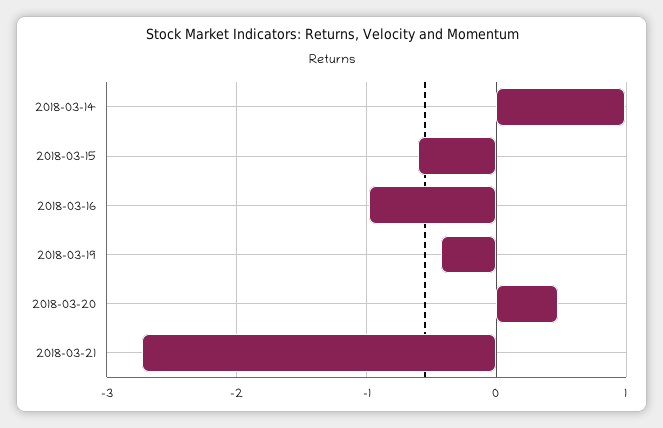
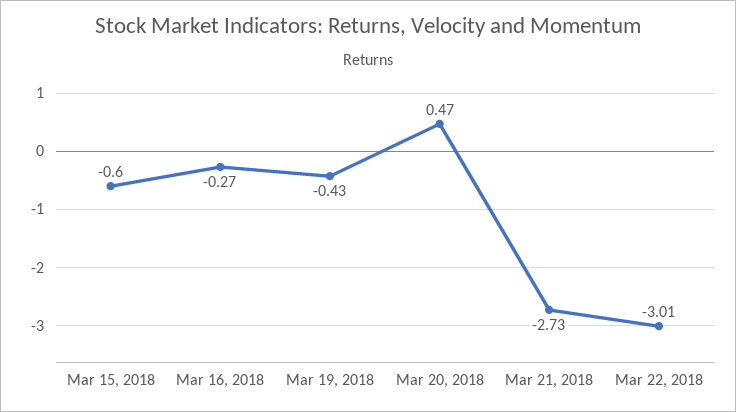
2018-03-14: 1 -> none
2018-03-16: -1 -> -0.27
Mar 22, 2018: none -> -3.01

